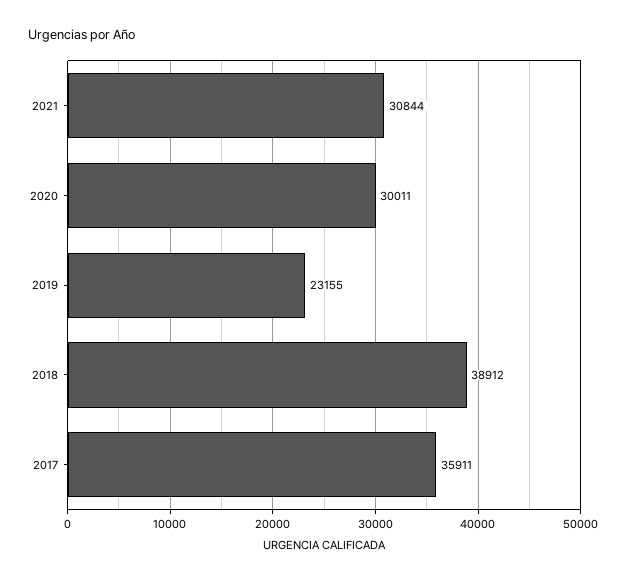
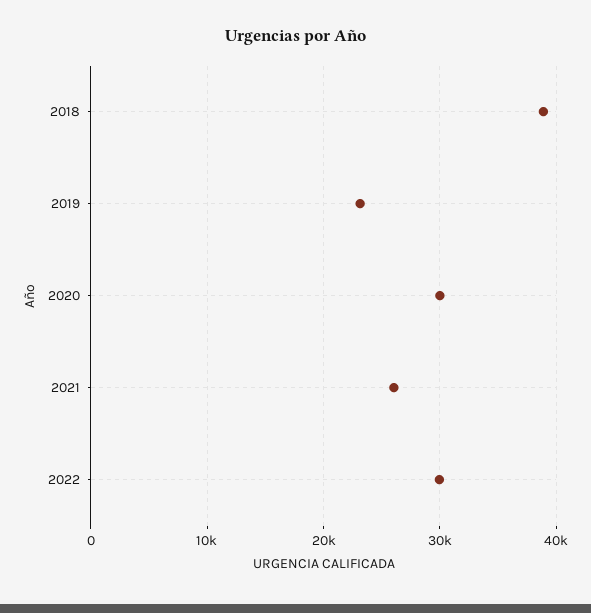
2021: 30844 -> 26000
2017: 35911 -> none
2022: none -> 30000

